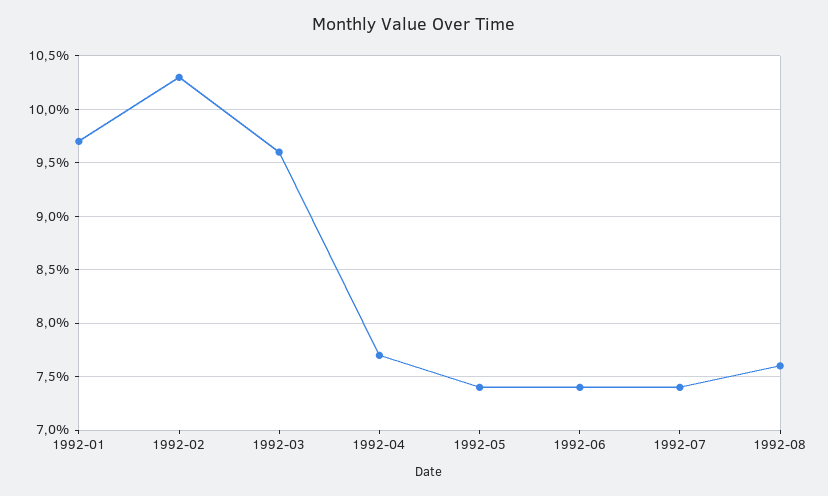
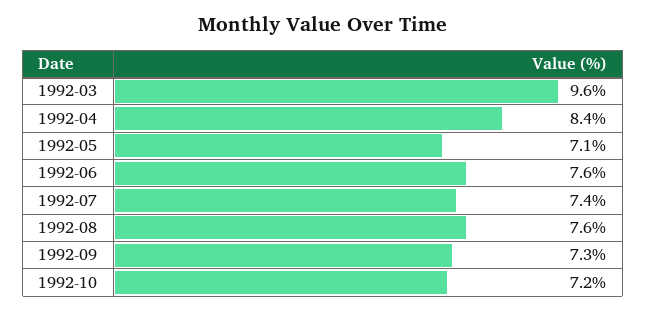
1992-01: 9.7 -> none
1992-02: 10.3 -> none
1992-04: 7.7 -> 8.4
1992-05: 7.4 -> 7.1
1992-06: 7.4 -> 7.6
1992-09: none -> 7.3
1992-10: none -> 7.2

